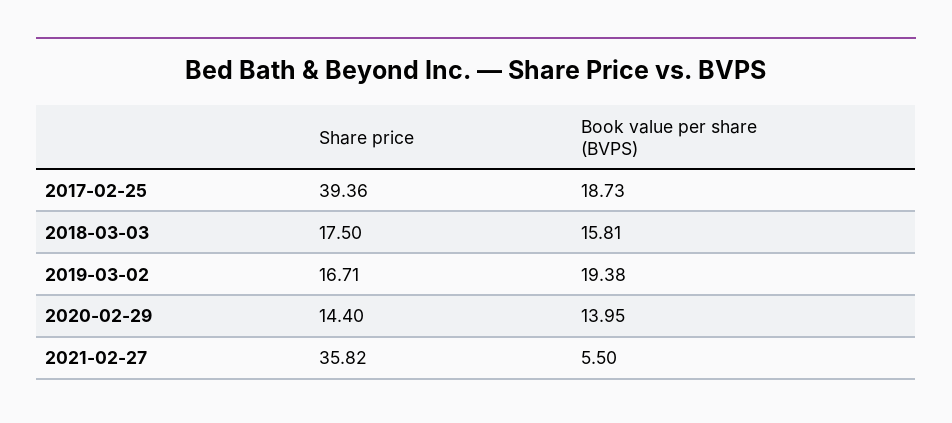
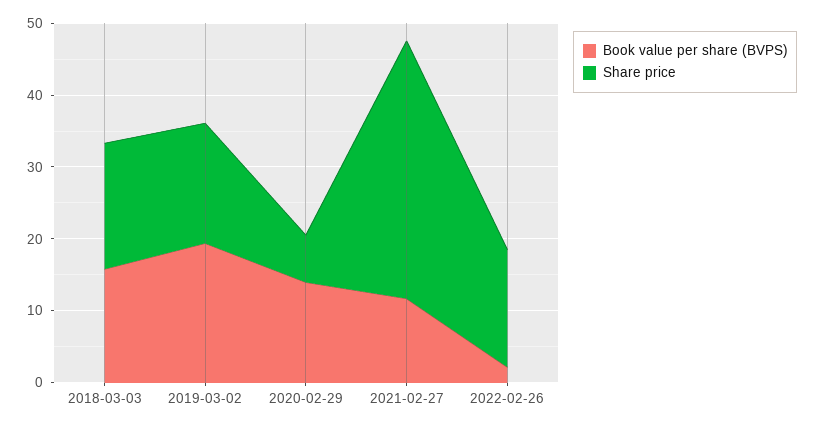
Share price, 2017-02-25: 39.36 -> none
Book value per share (BVPS), 2017-02-25: 18.73 -> none
Share price, 2020-02-29: 14.4 -> 6
Book value per share (BVPS), 2021-02-27: 5.5 -> 12
Book value per share (BVPS), 2022-02-26: none -> 2
Share price, 2022-02-26: none -> 16

